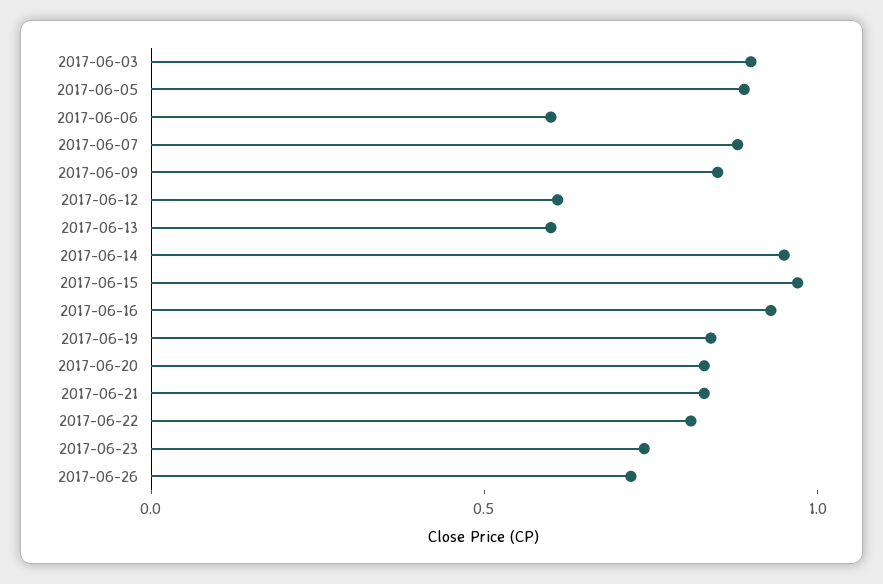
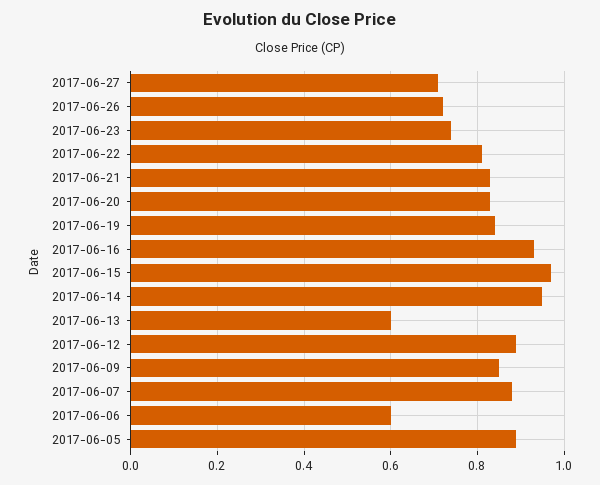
2017-06-03: 0.9 -> none
2017-06-12: 0.6 -> 0.9
2017-06-27: none -> 0.7

